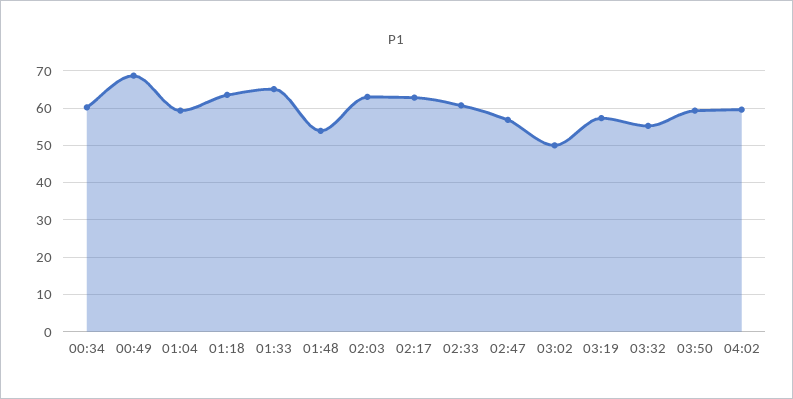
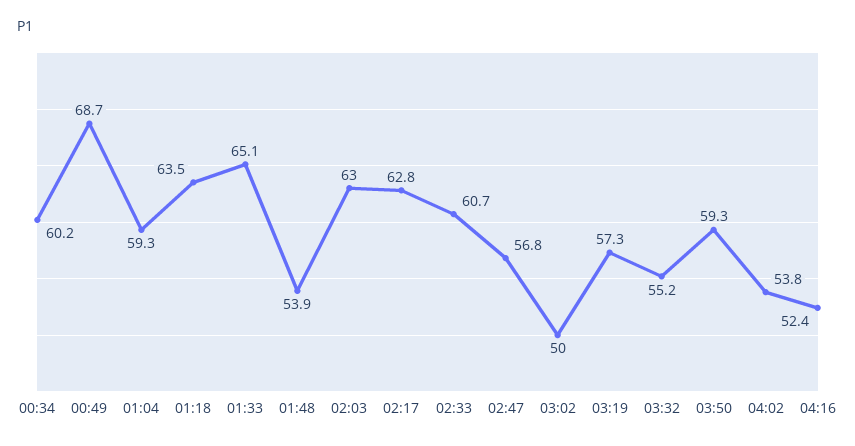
04:02: 60 -> 53.8
04:16: none -> 52.4

